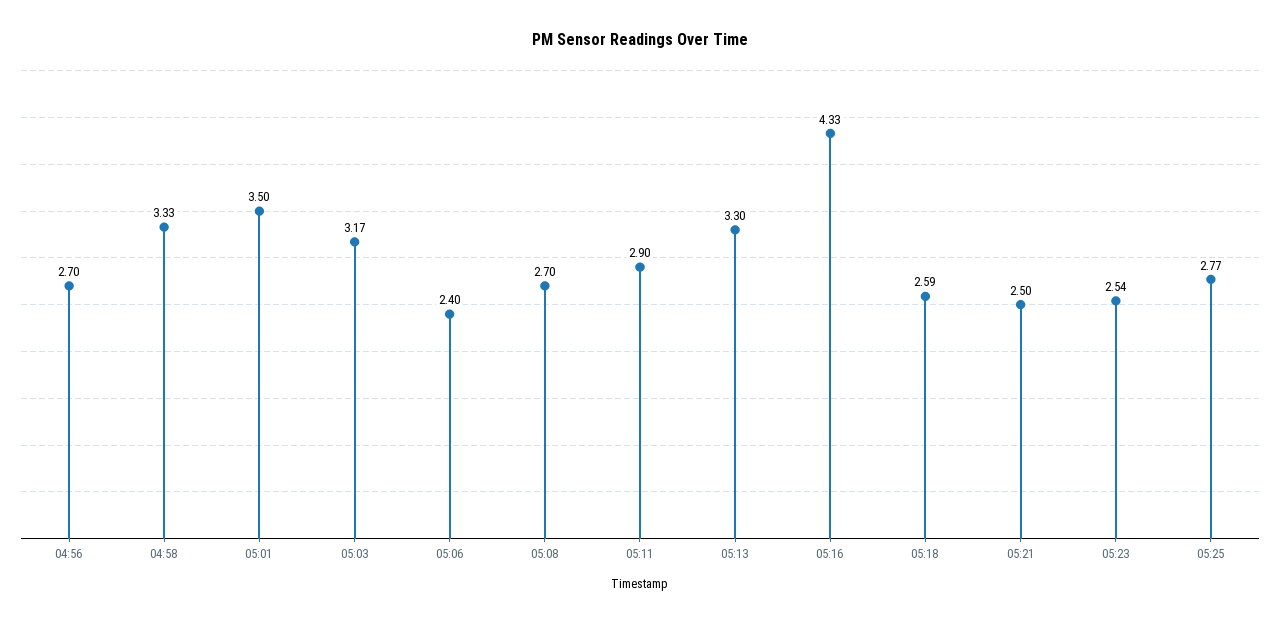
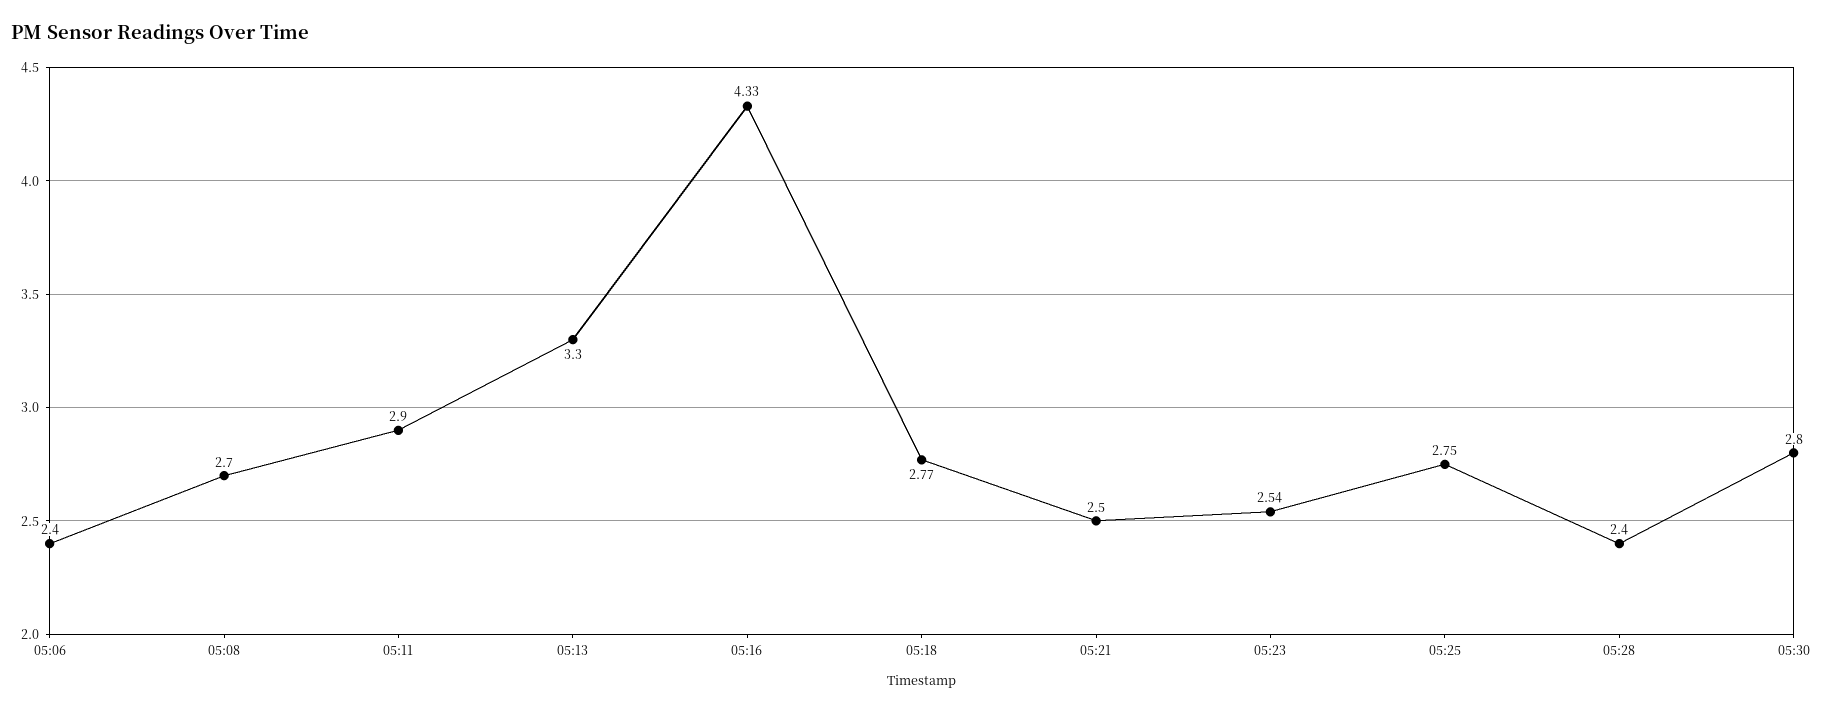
04:56: 2.7 -> none
04:58: 3.33 -> none
05:01: 3.5 -> none
05:03: 3.17 -> none
05:18: 2.59 -> 2.77
05:25: 2.77 -> 2.75
05:28: none -> 2.4
05:30: none -> 2.8

